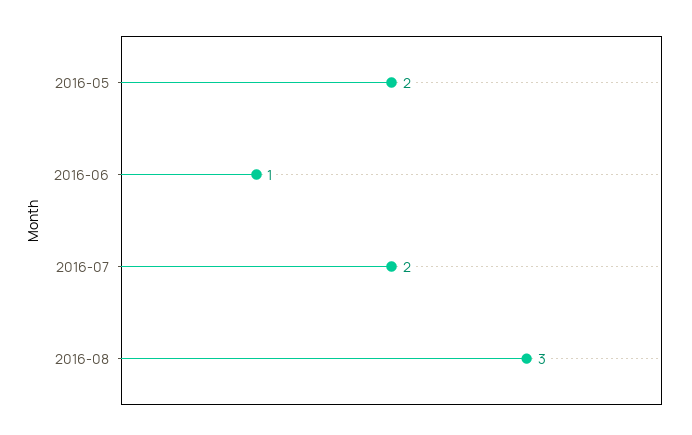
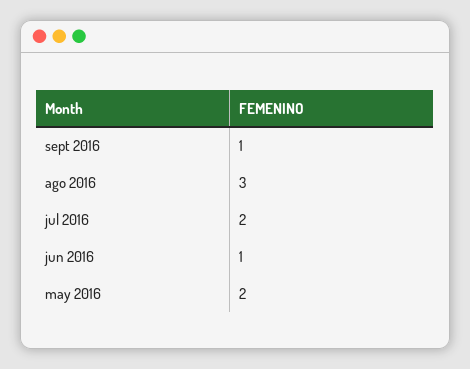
sept 2016: none -> 1

